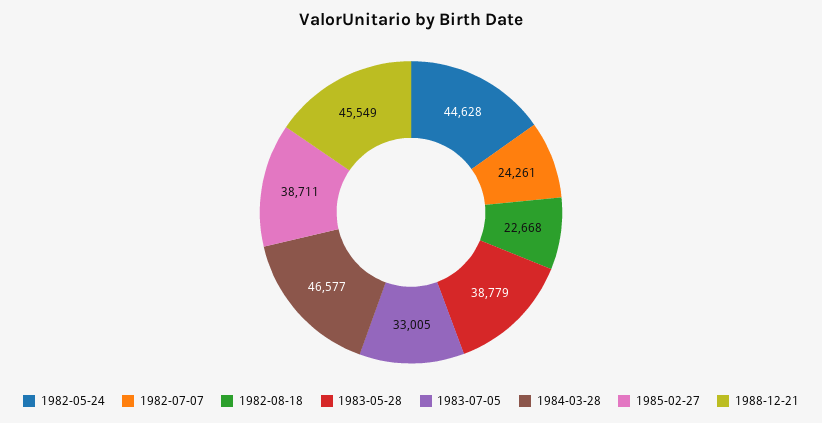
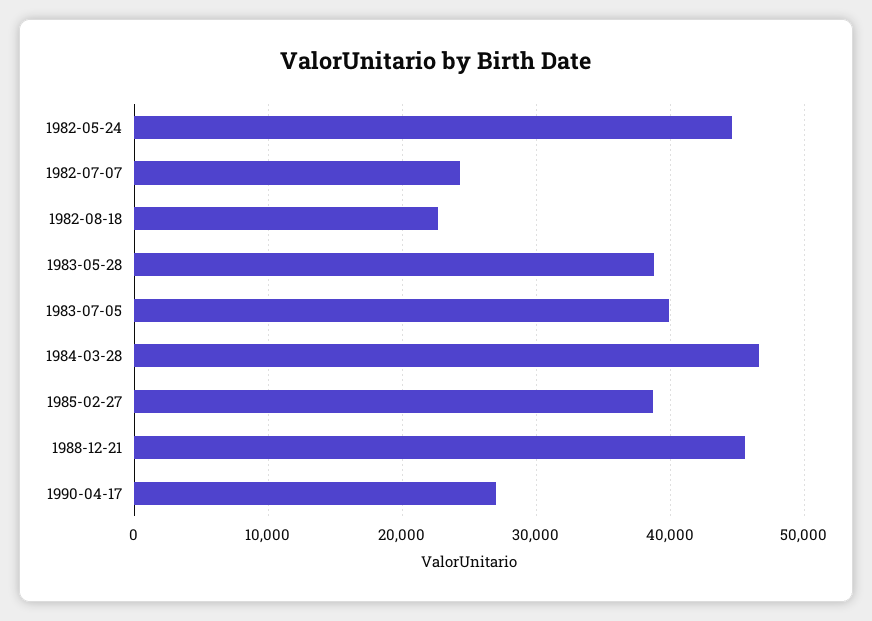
1983-07-05: 33005 -> 40000
1990-04-17: none -> 27000

